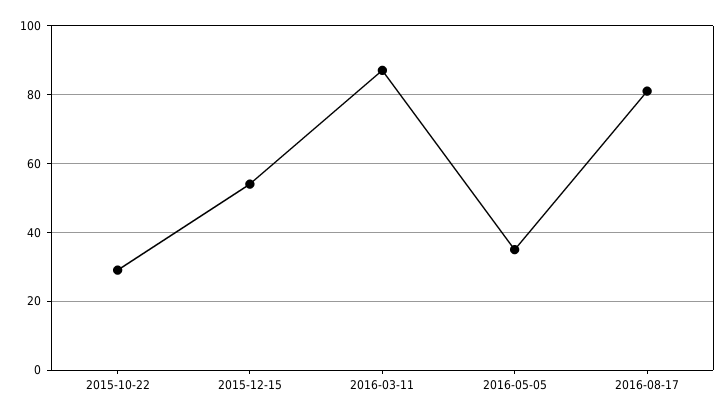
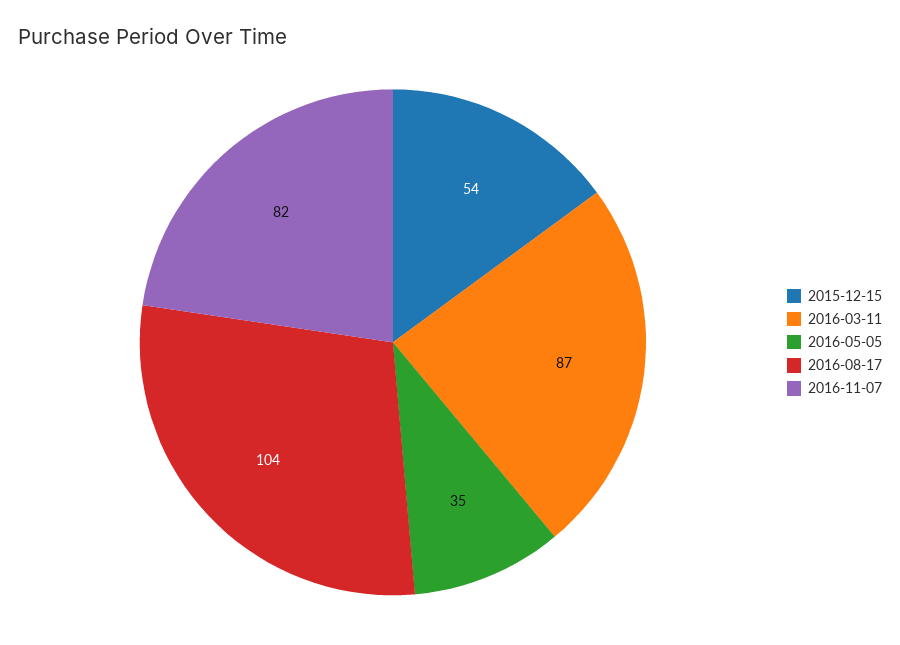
2015-10-22: 30 -> none
2016-08-17: 80 -> 104
2016-11-07: none -> 82

